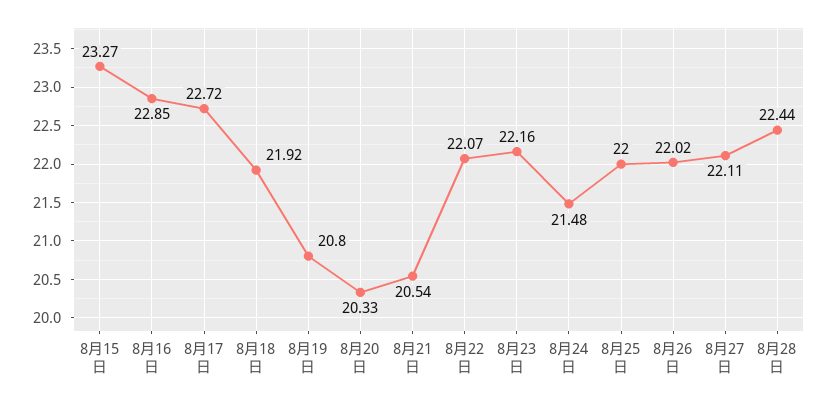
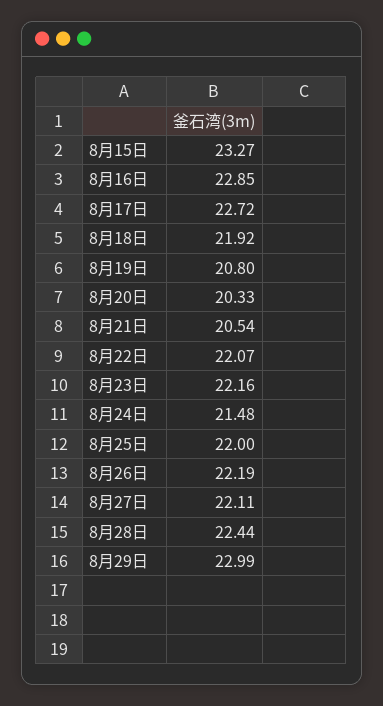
8月26日: 22.02 -> 22.19
8月29日: none -> 22.99

